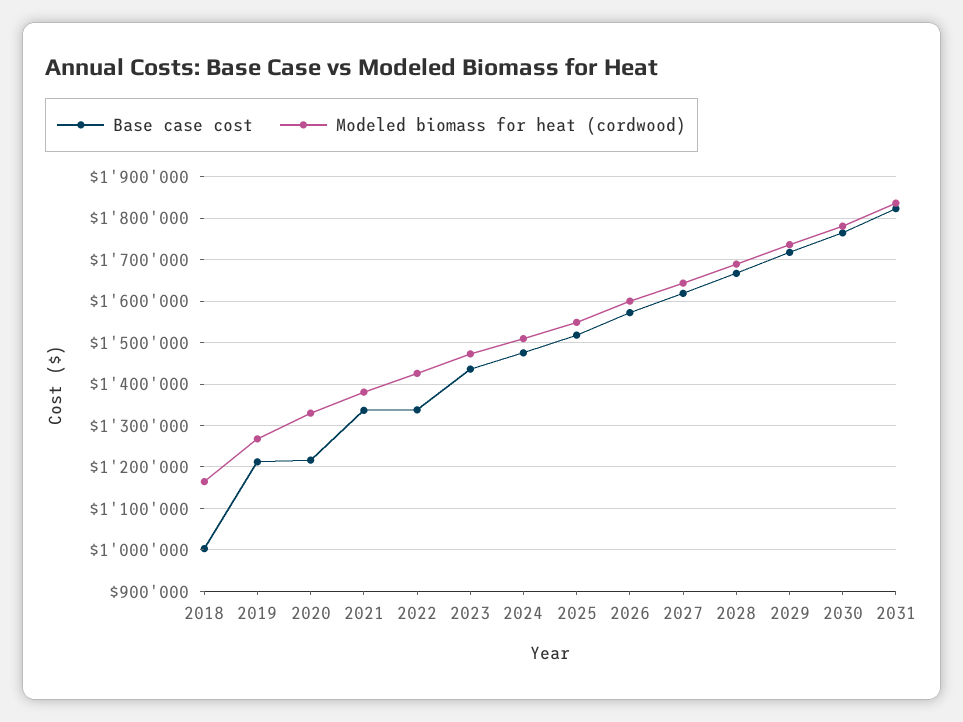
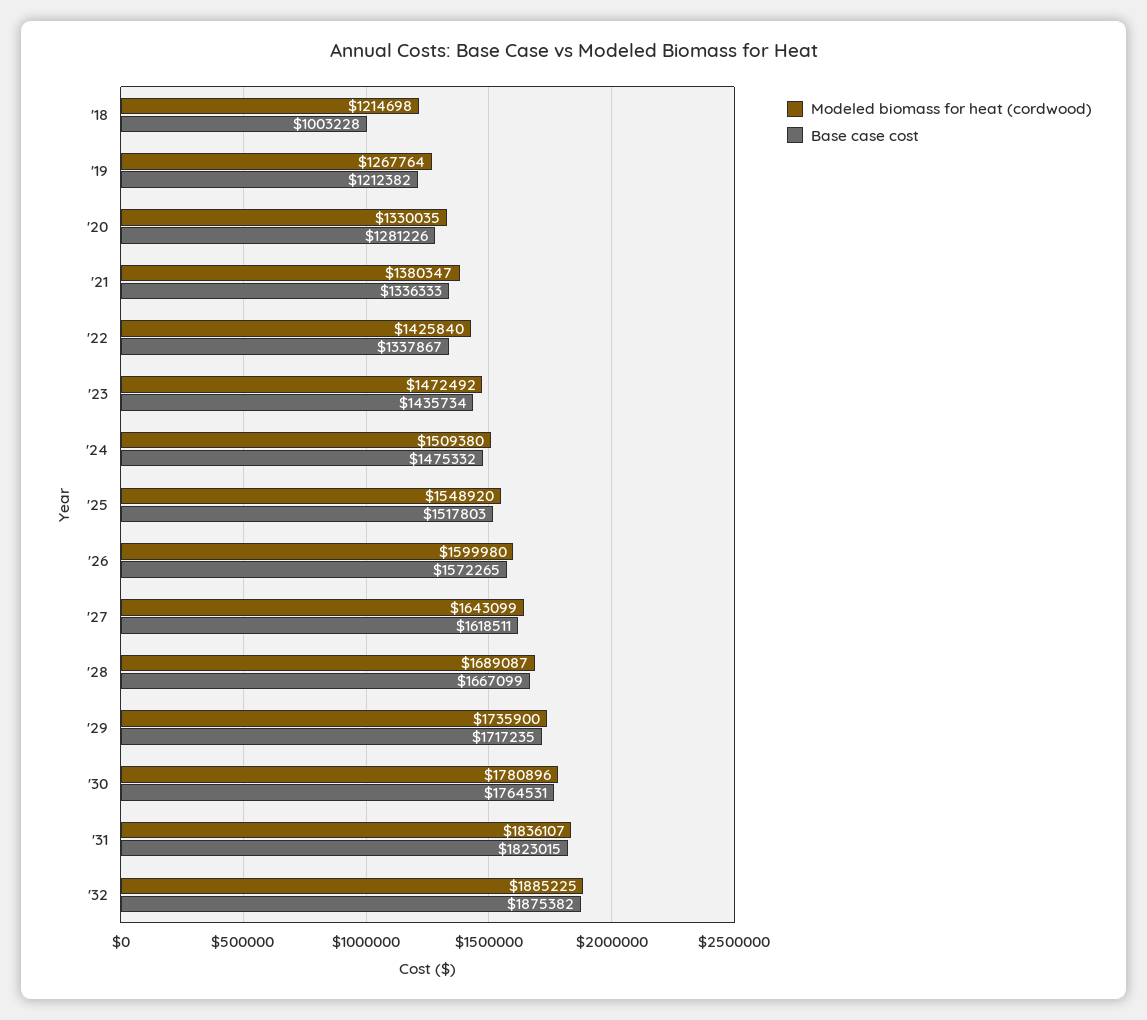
Modeled biomass for heat (cordwood), 2018: 1160000 -> 1214698
Base case cost, 2020: 1220000 -> 1281226
Modeled biomass for heat (cordwood), '32: none -> 1885225
Base case cost, '32: none -> 1875382

